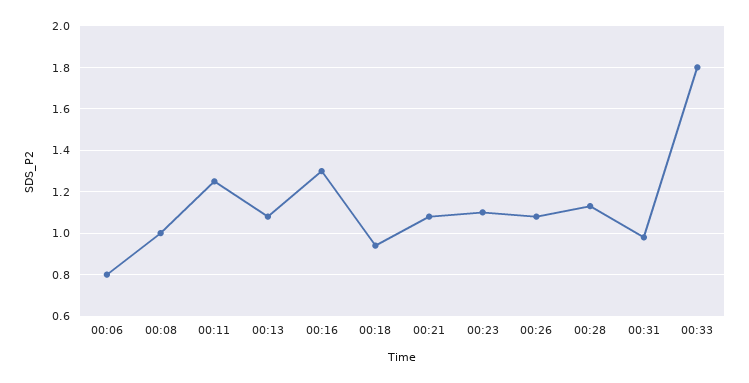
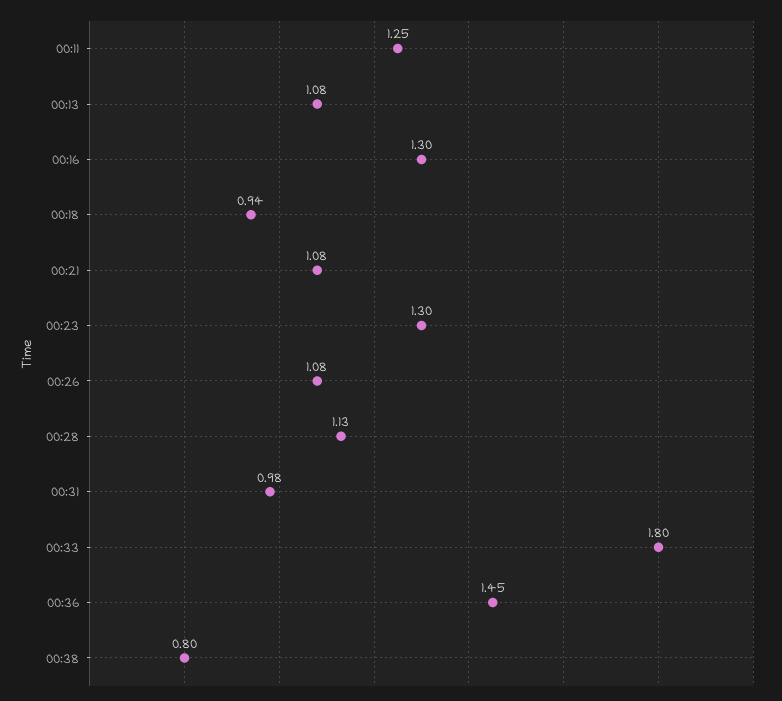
00:06: 0.8 -> none
00:08: 1 -> none
00:23: 1.1 -> 1.3
00:36: none -> 1.45
00:38: none -> 0.8

